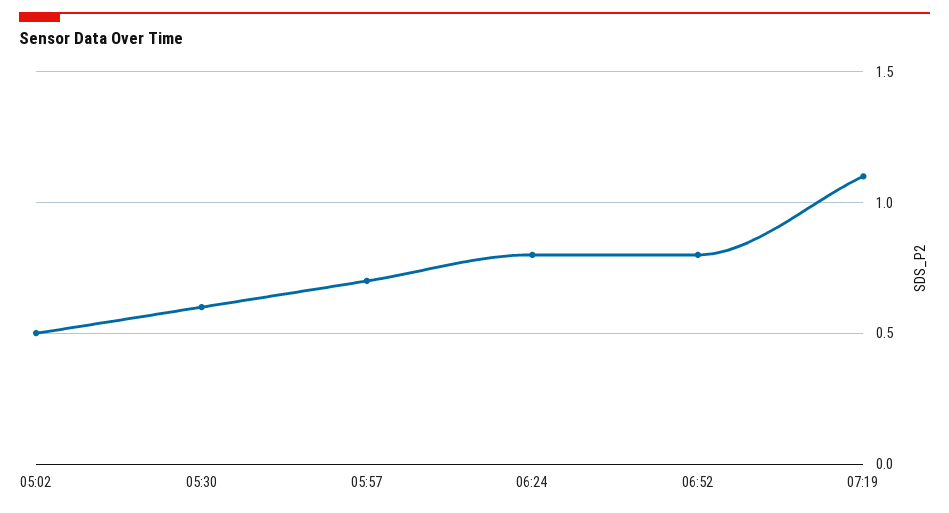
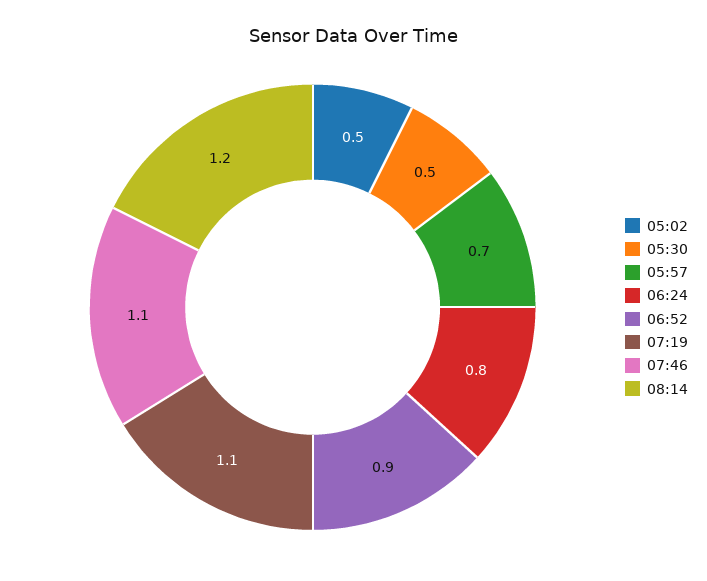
05:30: 0.6 -> 0.5
06:52: 0.8 -> 0.9
07:46: none -> 1.1
08:14: none -> 1.2

